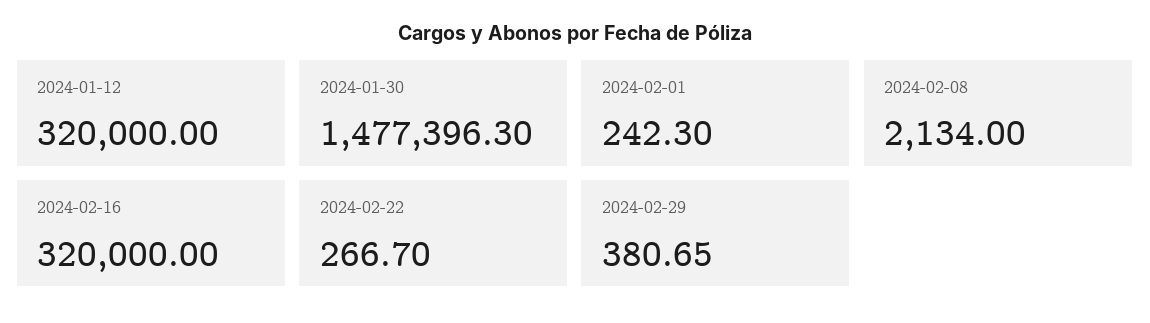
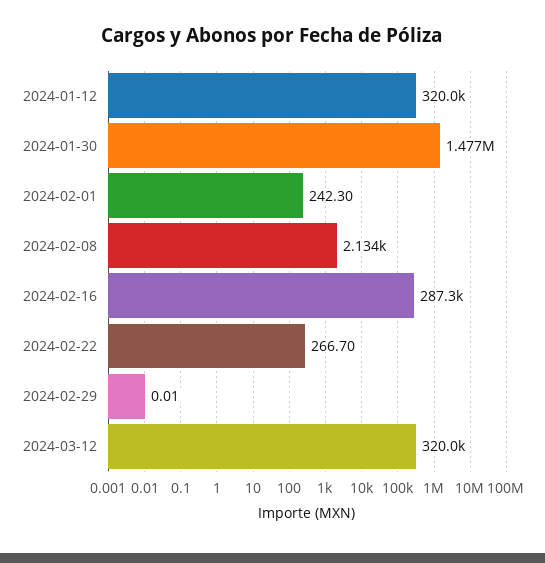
2024-02-16: 320000 -> 287300
2024-02-29: 380.65 -> 0.01
2024-03-12: none -> 320000

